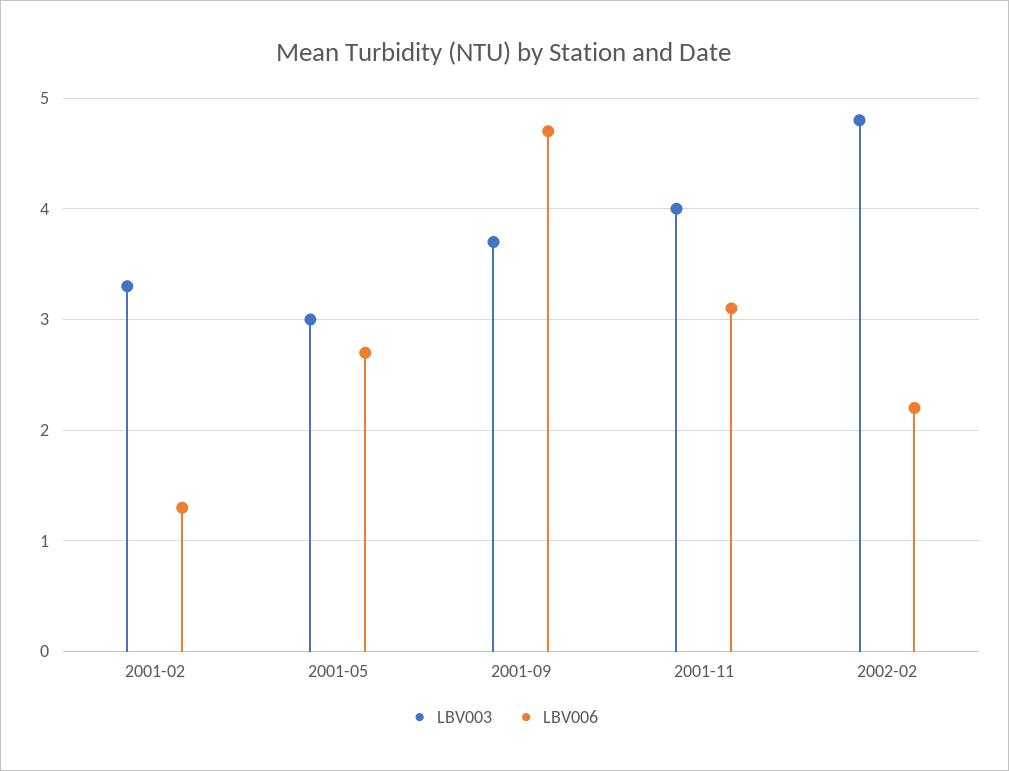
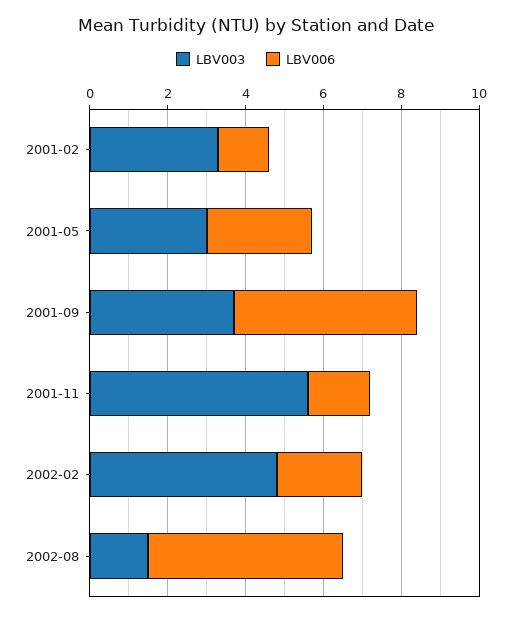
LBV003, 2001-11: 4 -> 5.5
LBV006, 2001-11: 3.1 -> 1.5
LBV003, 2002-08: none -> 1.5
LBV006, 2002-08: none -> 5

